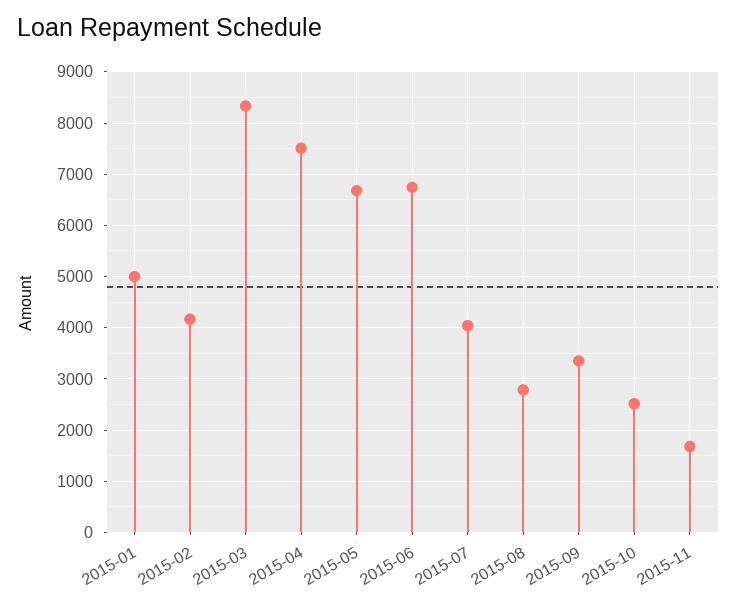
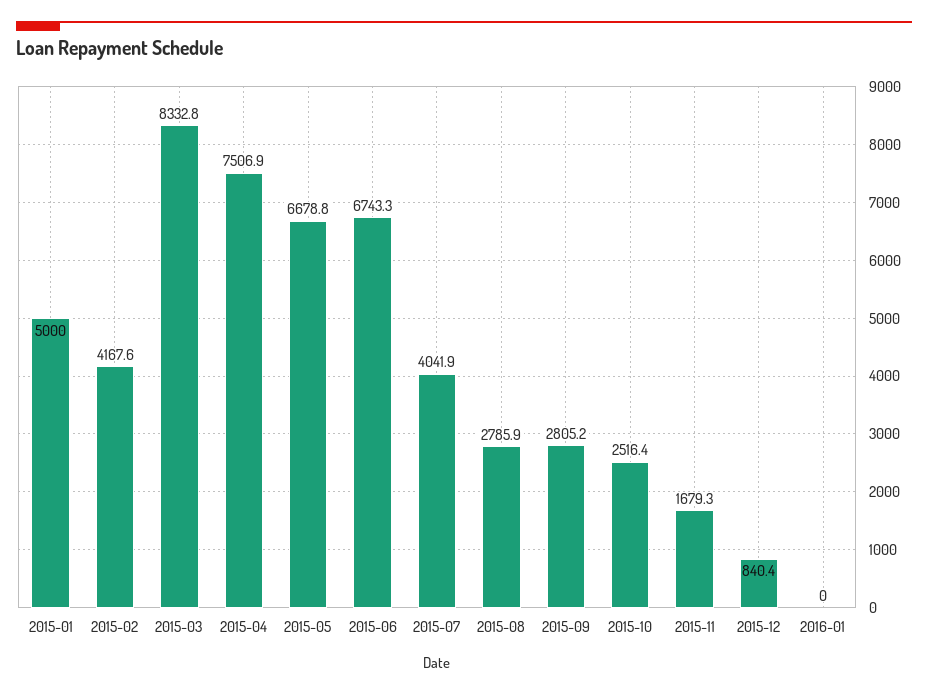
2015-09: 3400 -> 2805.2
2015-12: none -> 840.4
2016-01: none -> 0

